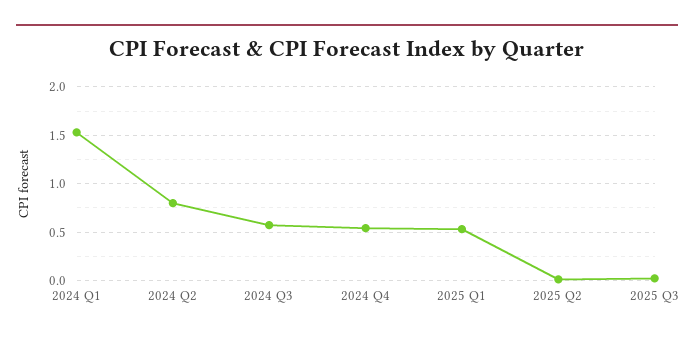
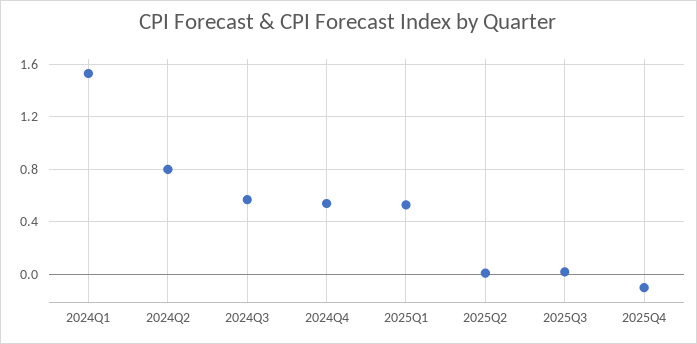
2025Q4: none -> -0.1

